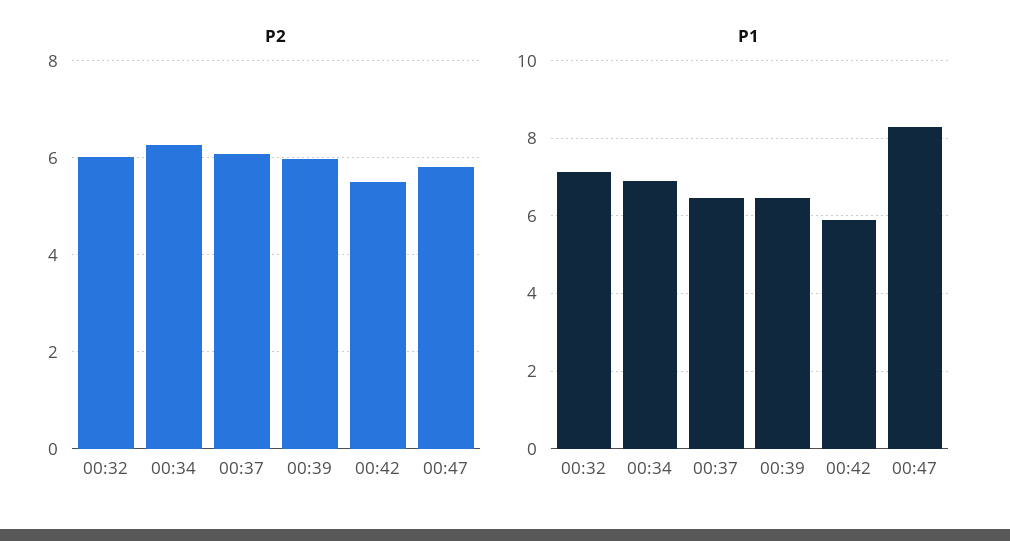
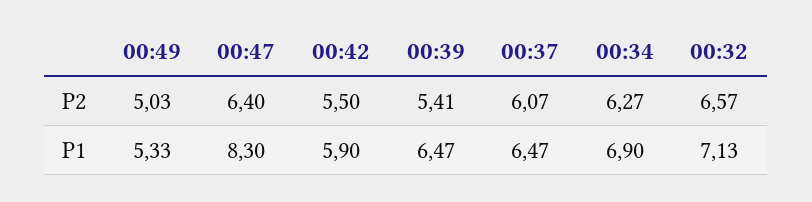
P2, 00:32: 6 -> 6.57
P2, 00:39: 6 -> 5.41
P2, 00:47: 5.8 -> 6.4
P2, 00:49: none -> 5.03
P1, 00:49: none -> 5.33

